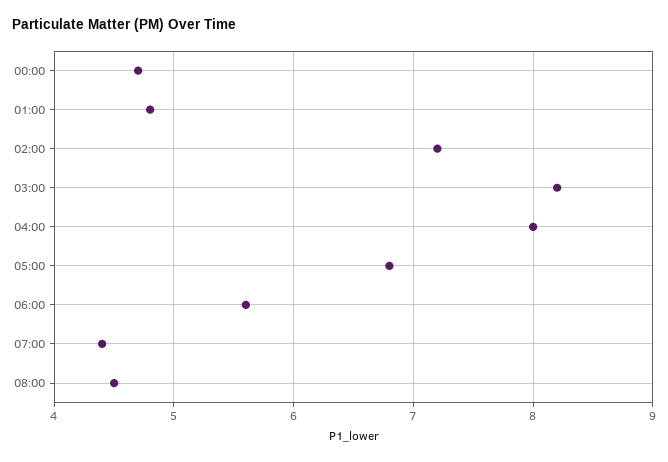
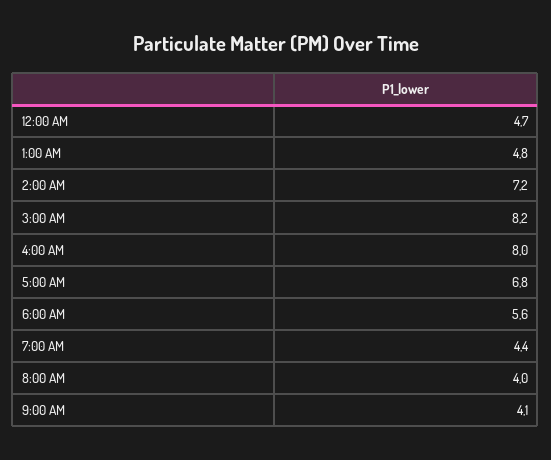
08:00: 4.5 -> 4
9:00 AM: none -> 4.1

